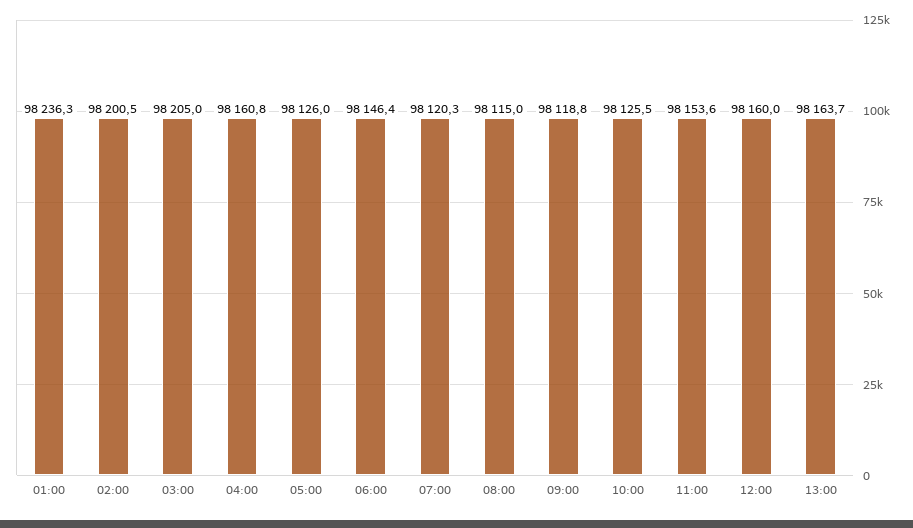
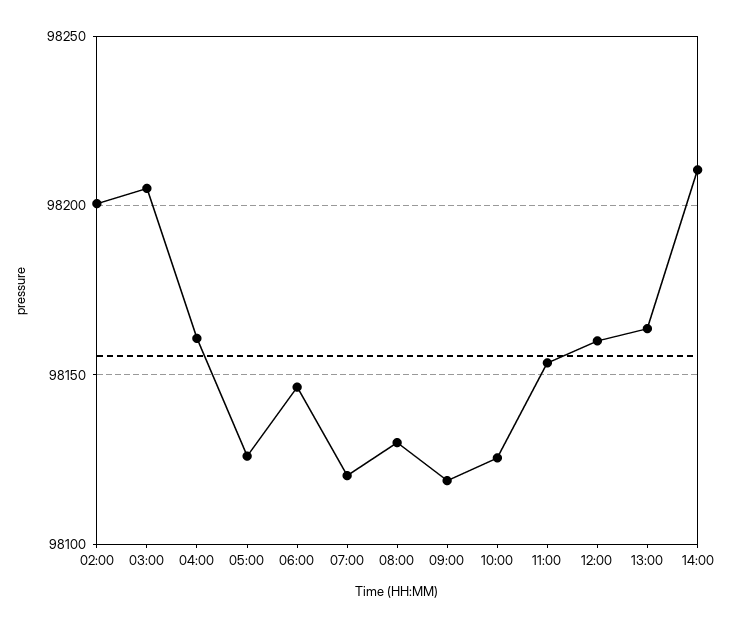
01:00: 98236.3 -> none
08:00: 98115 -> 98130
14:00: none -> 98210

